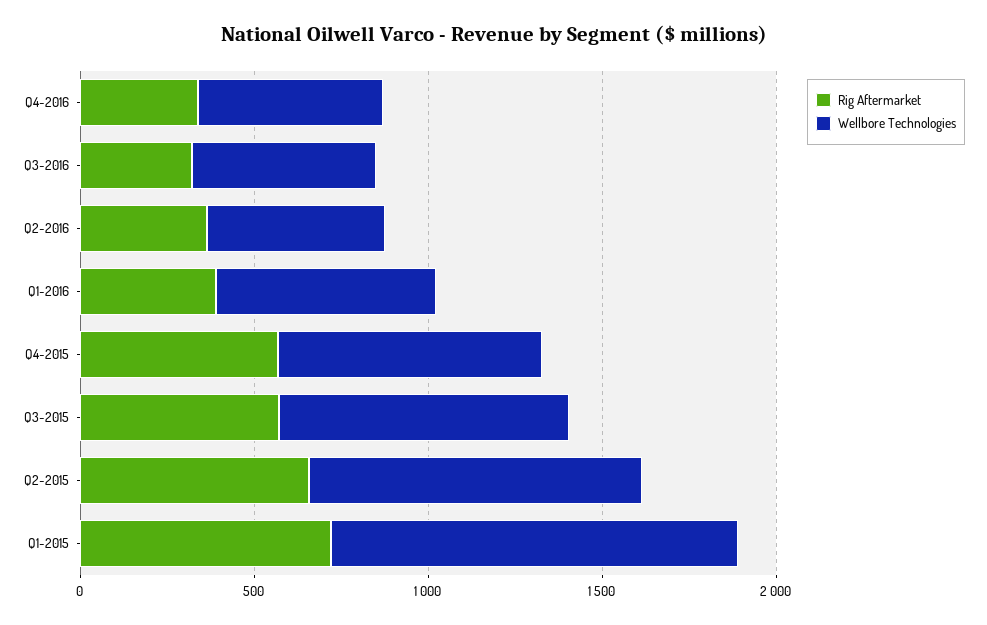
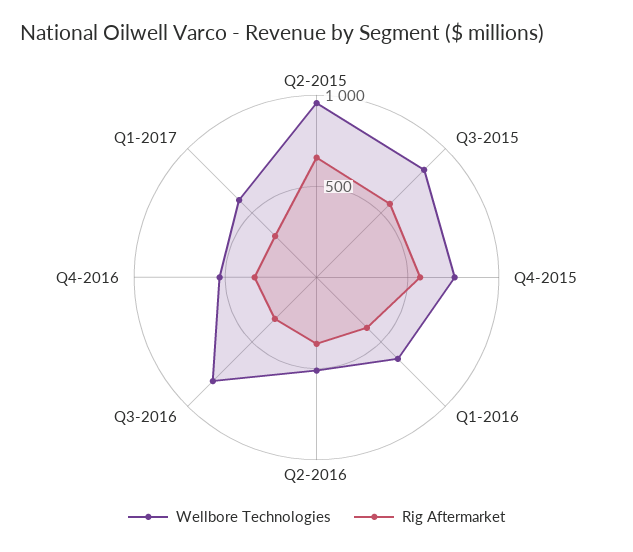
Wellbore Technologies, Q3-2016: 500 -> 800
Rig Aftermarket, Q1-2015: 700 -> none
Wellbore Technologies, Q1-2015: 1200 -> none
Wellbore Technologies, Q1-2017: none -> 600
Rig Aftermarket, Q1-2017: none -> 300

